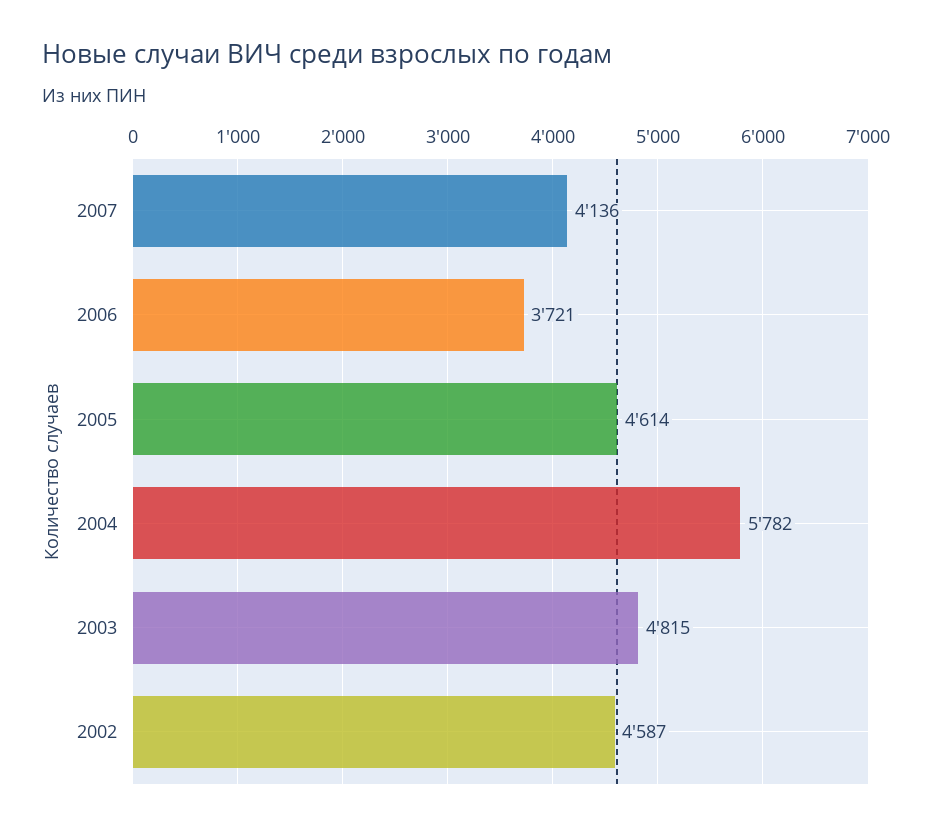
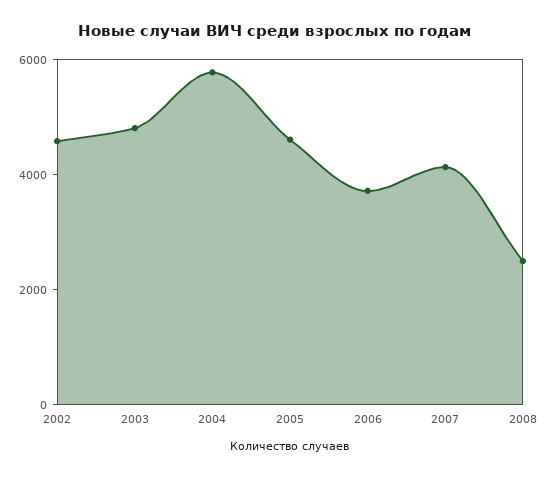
2008: none -> 2500

